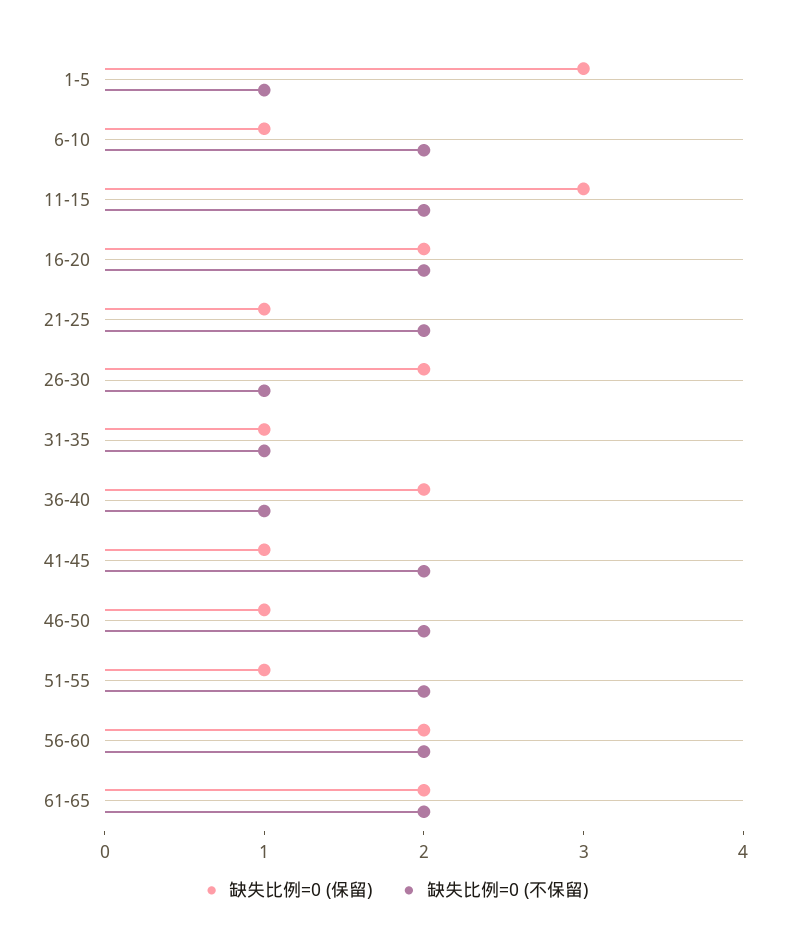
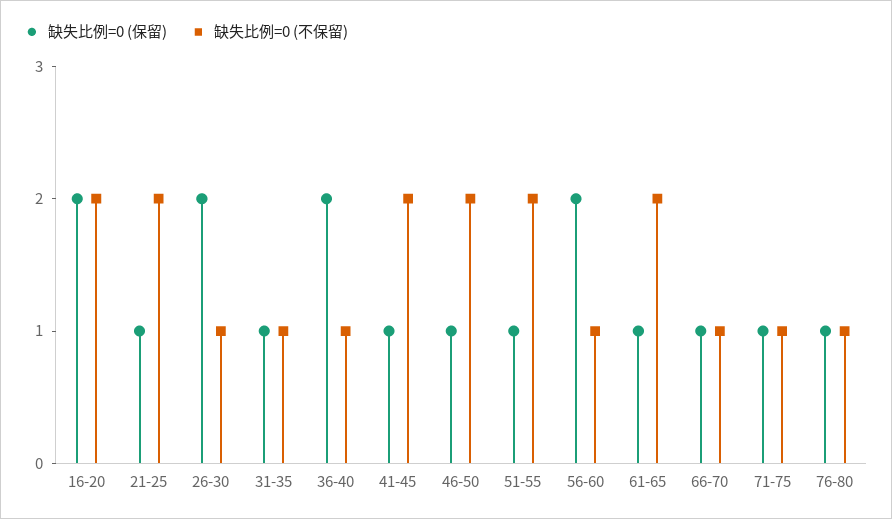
缺失比例=0 (保留), 1-5: 3 -> none
缺失比例=0 (不保留), 1-5: 1 -> none
缺失比例=0 (保留), 6-10: 1 -> none
缺失比例=0 (不保留), 6-10: 2 -> none
缺失比例=0 (保留), 11-15: 3 -> none
缺失比例=0 (不保留), 11-15: 2 -> none
缺失比例=0 (不保留), 56-60: 2 -> 1
缺失比例=0 (保留), 61-65: 2 -> 1
缺失比例=0 (保留), 66-70: none -> 1
缺失比例=0 (不保留), 66-70: none -> 1
缺失比例=0 (保留), 71-75: none -> 1
缺失比例=0 (不保留), 71-75: none -> 1
缺失比例=0 (保留), 76-80: none -> 1
缺失比例=0 (不保留), 76-80: none -> 1

